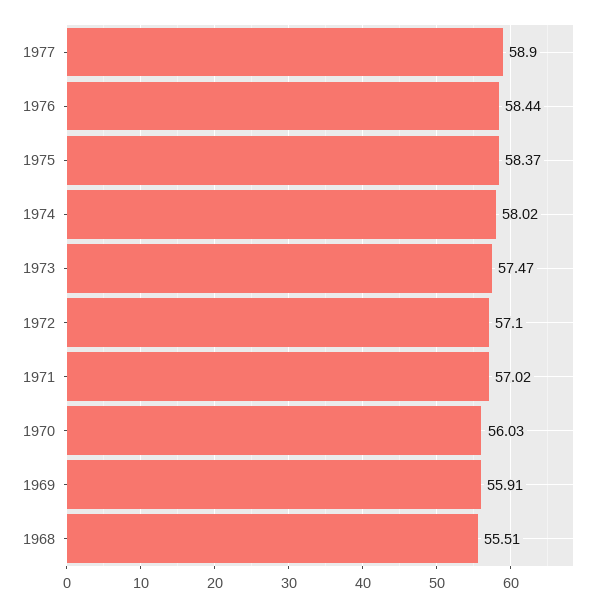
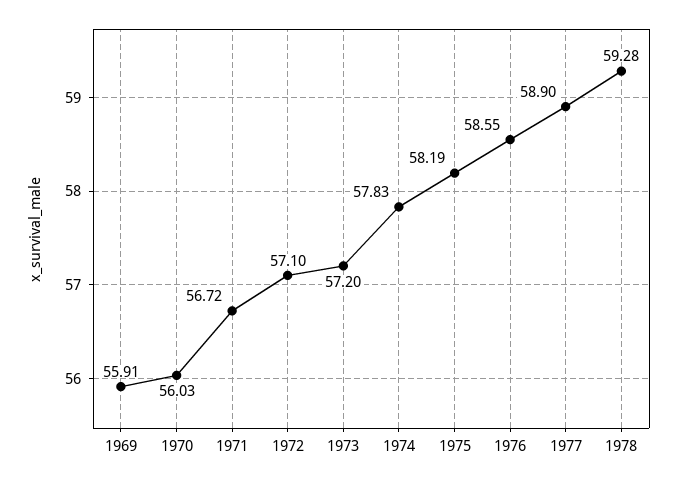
1976: 58.44 -> 58.55
1975: 58.37 -> 58.19
1974: 58.02 -> 57.83
1973: 57.47 -> 57.2
1971: 57.02 -> 56.72
1968: 55.51 -> none
1978: none -> 59.28

